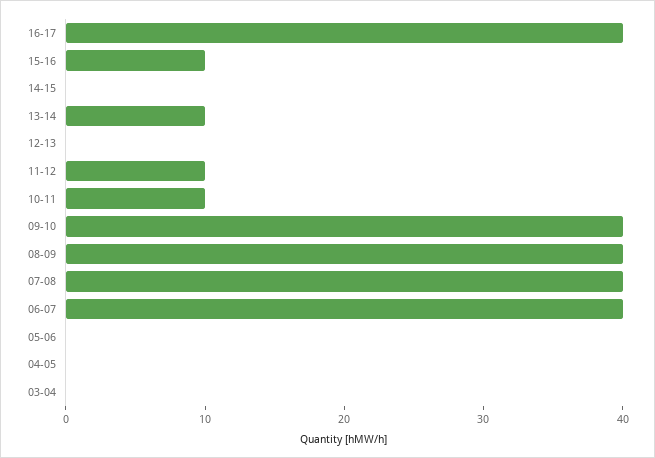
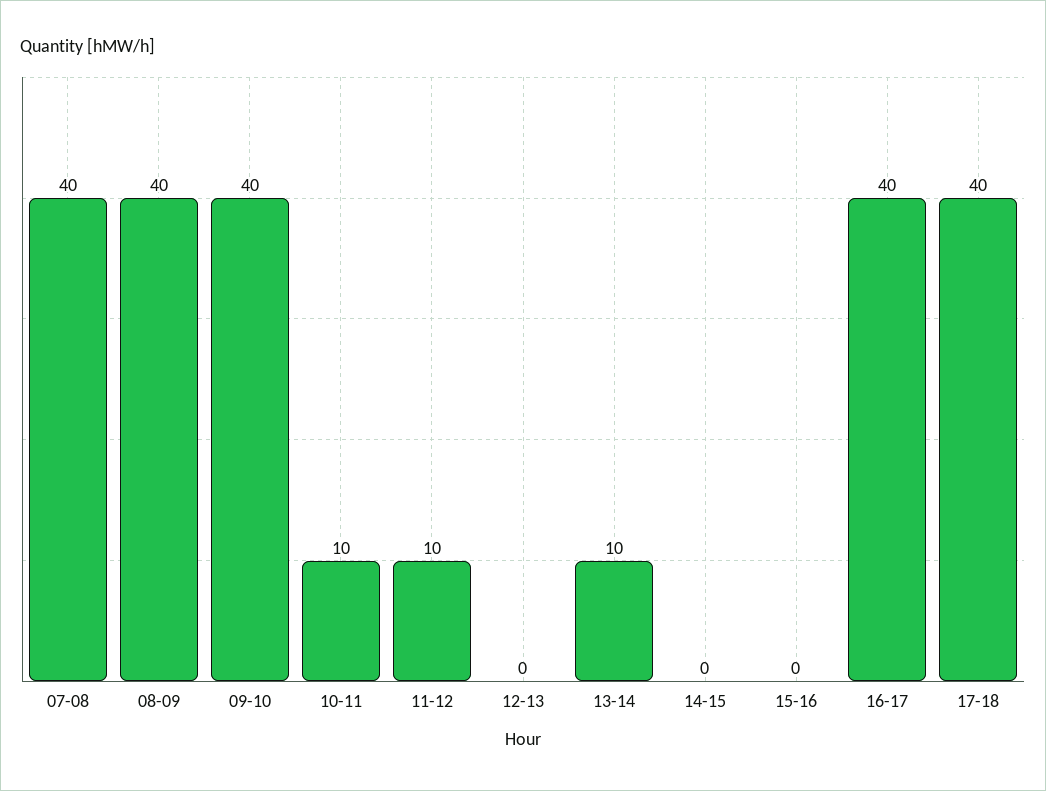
15-16: 10 -> 0
06-07: 40 -> none
05-06: 0 -> none
04-05: 0 -> none
03-04: 0 -> none
17-18: none -> 40

